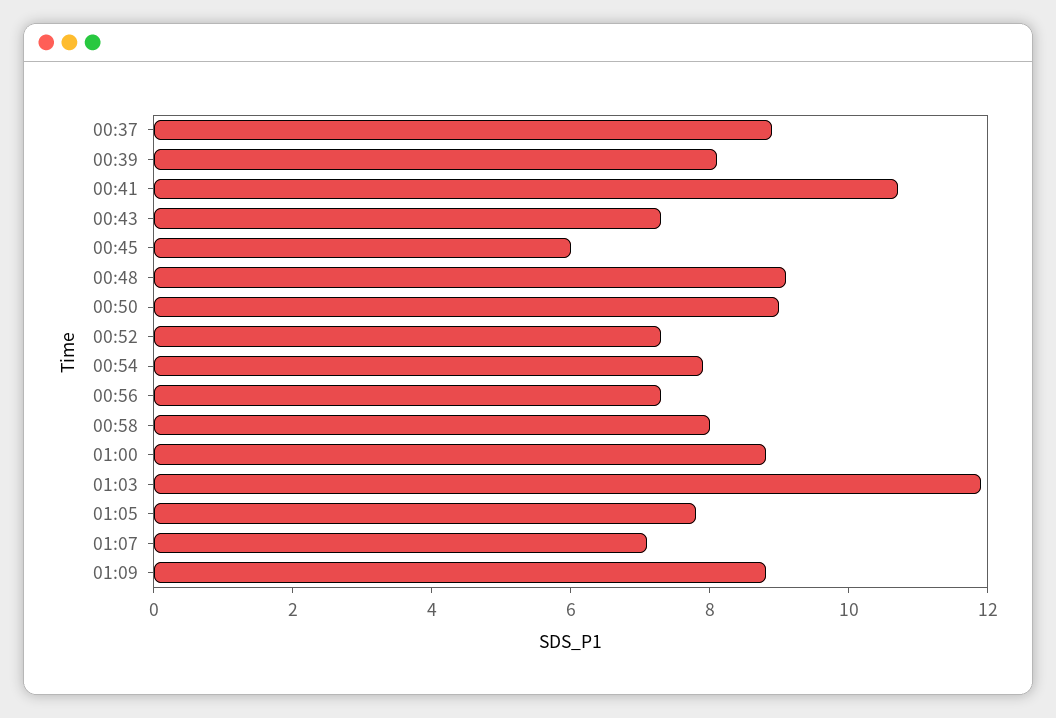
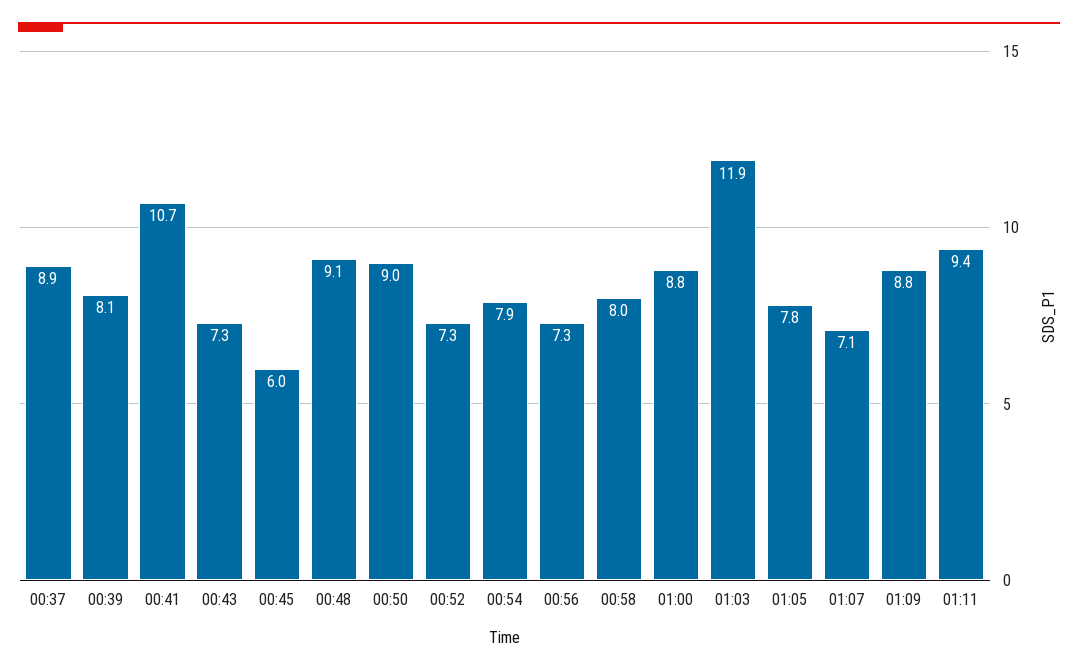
01:11: none -> 9.4

